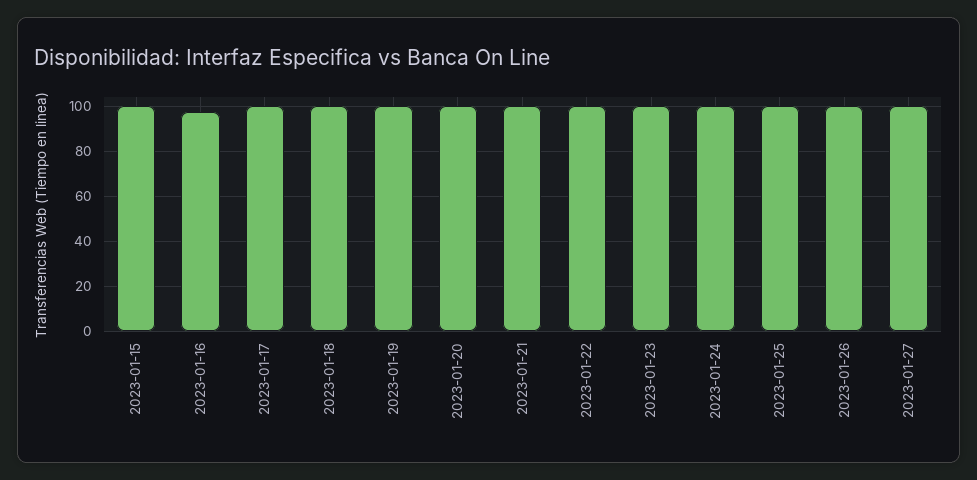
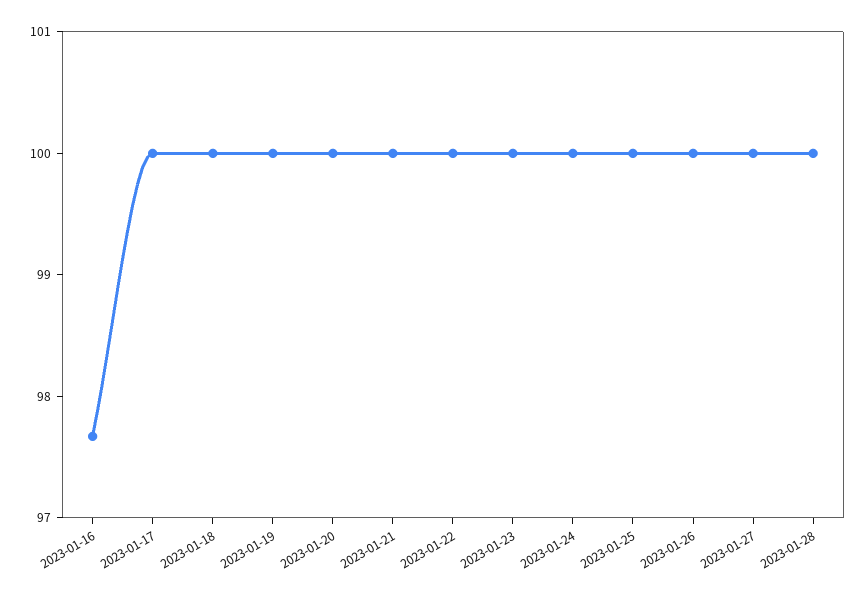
2023-01-15: 100 -> none
2023-01-28: none -> 100

